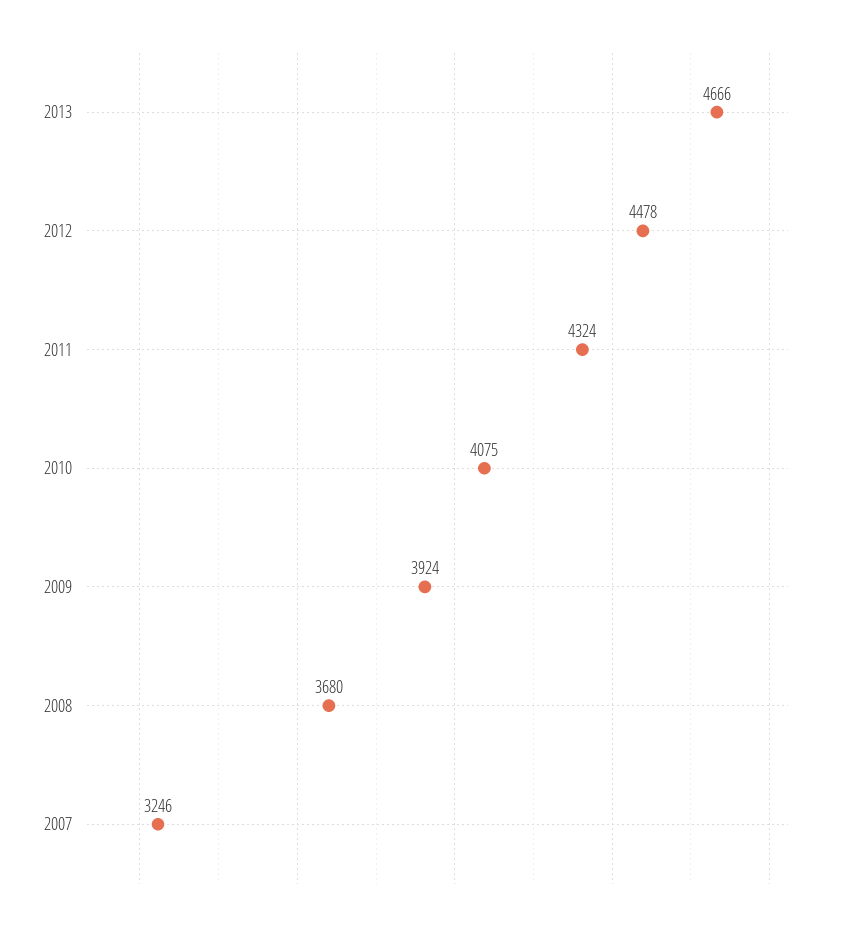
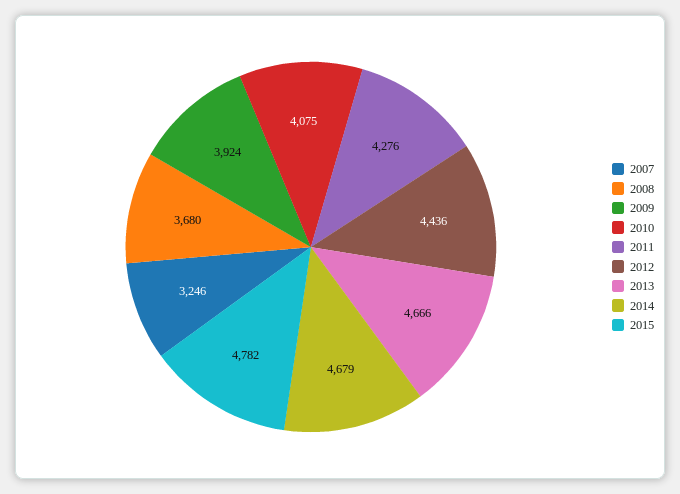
2012: 4478 -> 4436
2011: 4324 -> 4276
2014: none -> 4679
2015: none -> 4782

